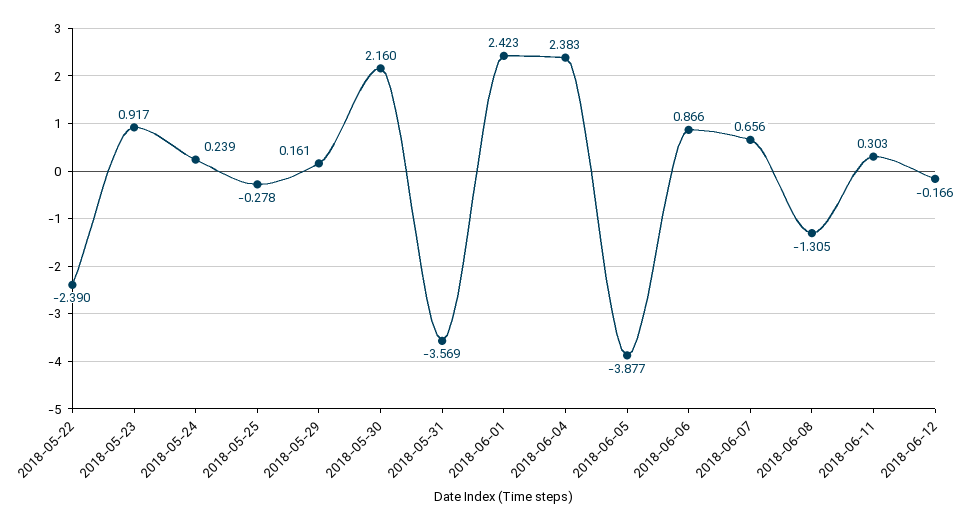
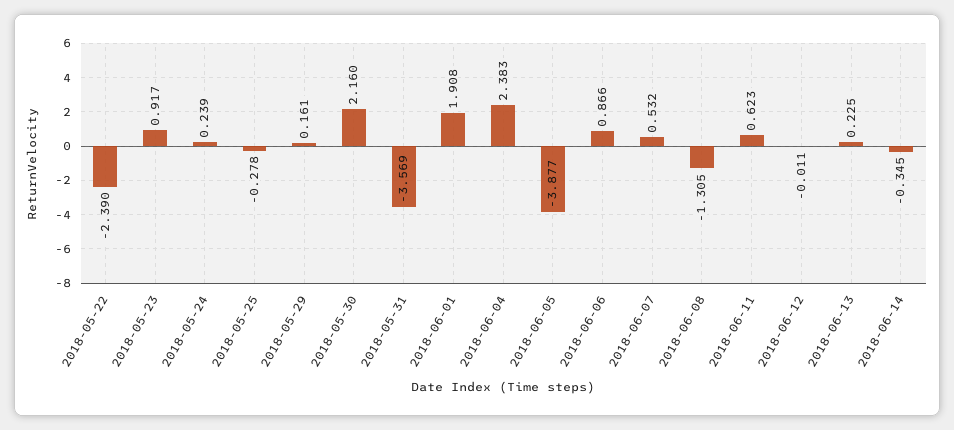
2018-06-01: 2.423 -> 1.908
2018-06-07: 0.656 -> 0.532
2018-06-11: 0.303 -> 0.623
2018-06-12: -0.166 -> -0.011
2018-06-13: none -> 0.225
2018-06-14: none -> -0.345

